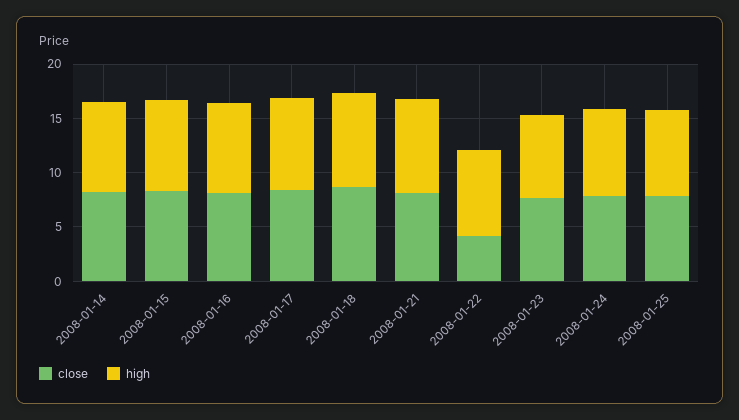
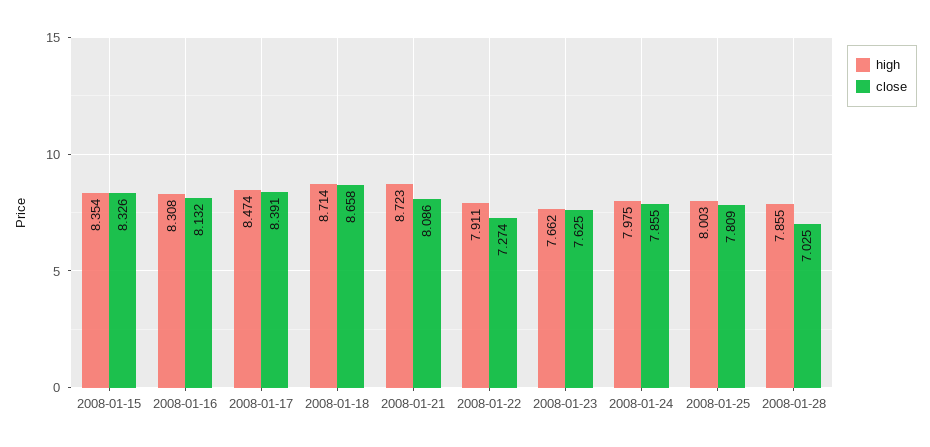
close, 2008-01-14: 8 -> none
high, 2008-01-14: 8 -> none
close, 2008-01-22: 4 -> 7.274
high, 2008-01-28: none -> 7.855
close, 2008-01-28: none -> 7.025

